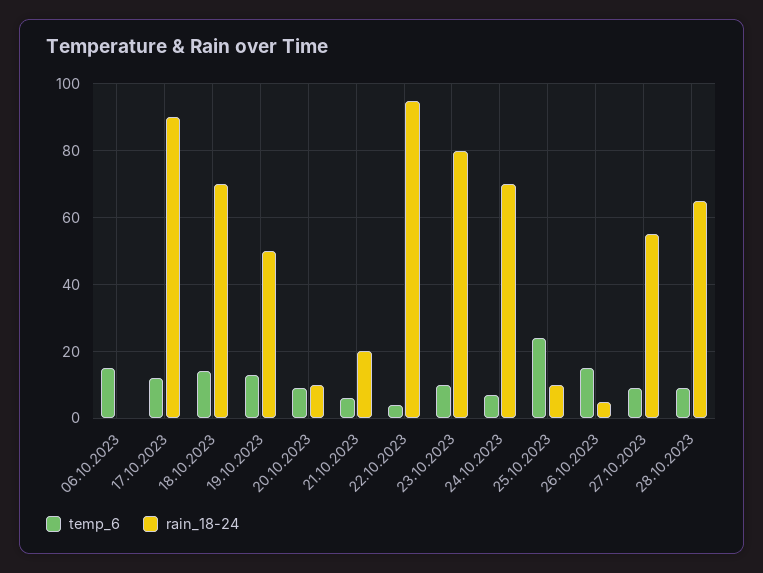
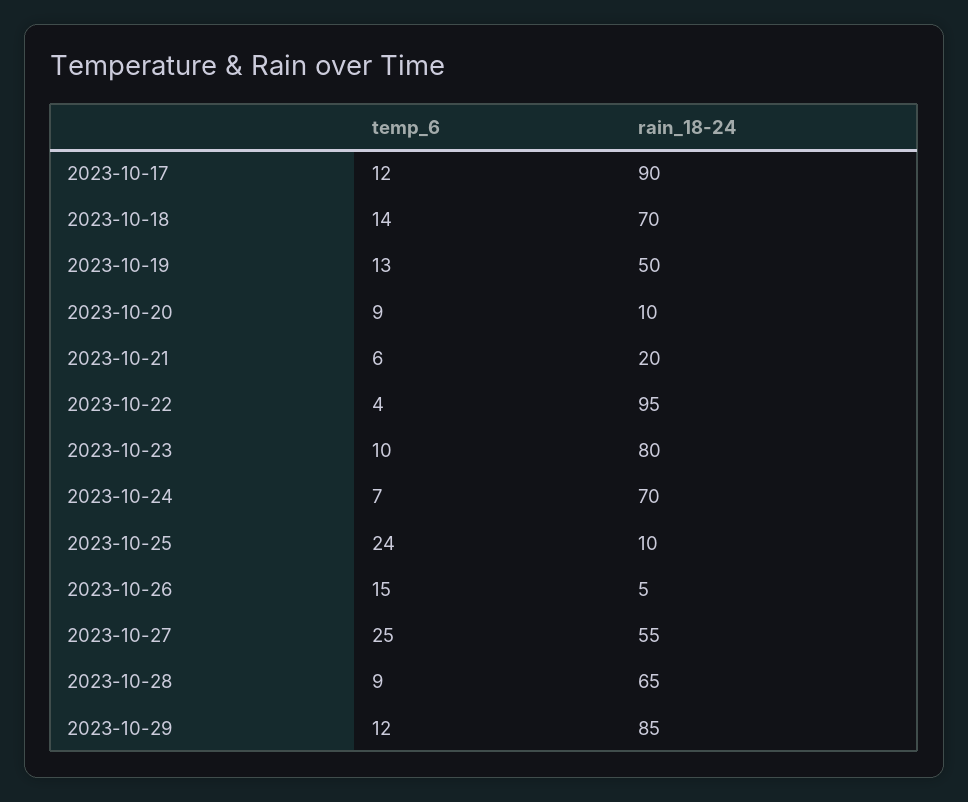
temp_6, 06.10.2023: 15 -> none
rain_18-24, 06.10.2023: 0 -> none
temp_6, 27.10.2023: 10 -> 25
temp_6, 2023-10-29: none -> 12
rain_18-24, 2023-10-29: none -> 85

